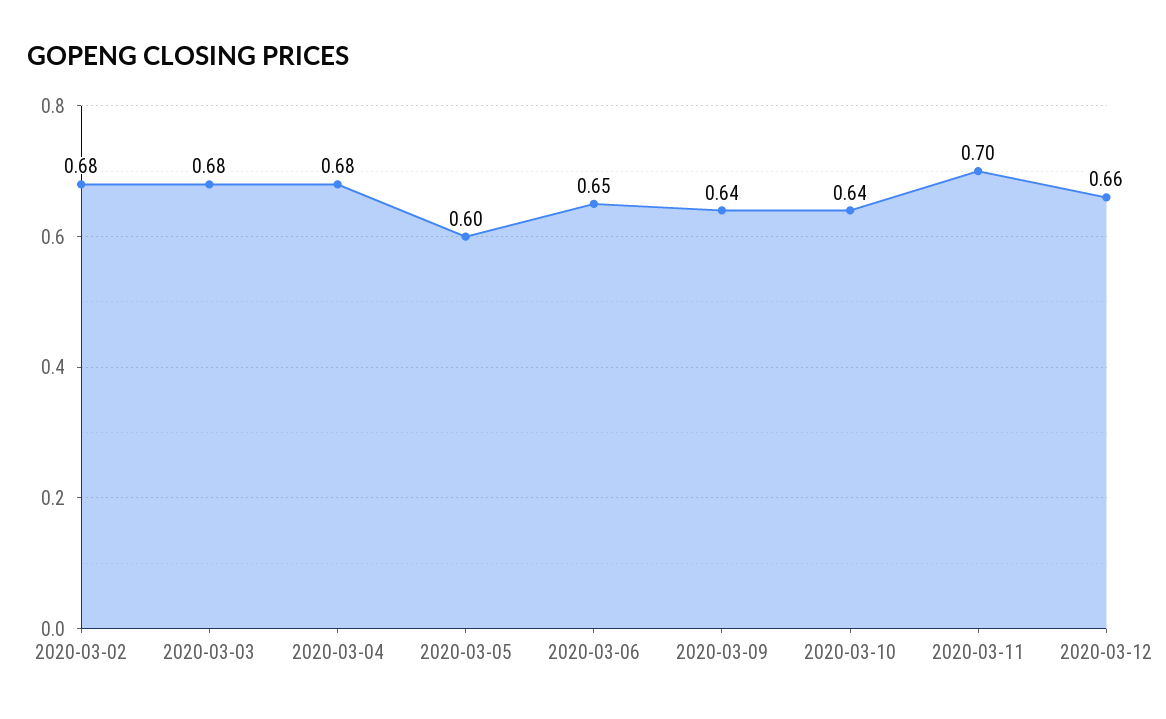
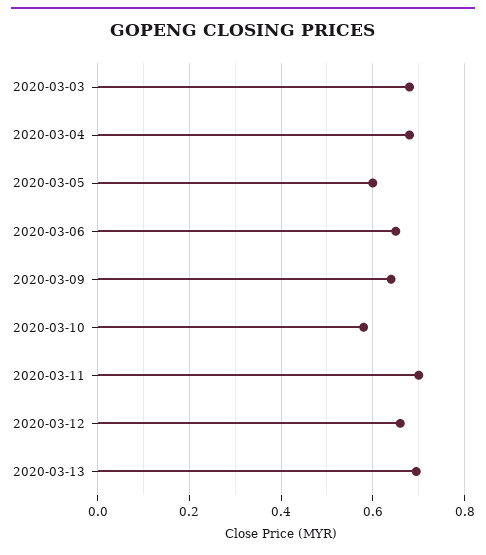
2020-03-02: 0.68 -> none
2020-03-10: 0.64 -> 0.58
2020-03-13: none -> 0.7

